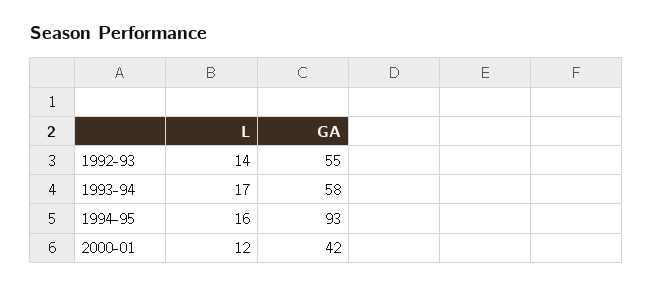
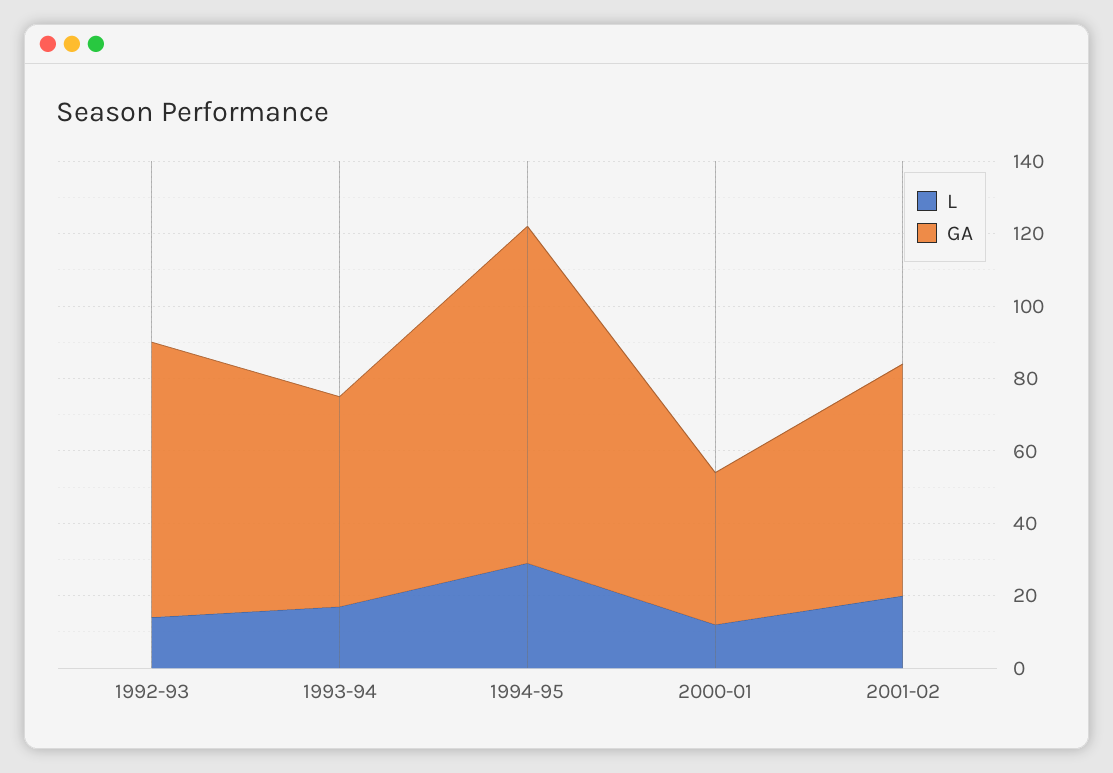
GA, 1992-93: 55 -> 75
L, 1994-95: 16 -> 30
L, 2001-02: none -> 20
GA, 2001-02: none -> 65

